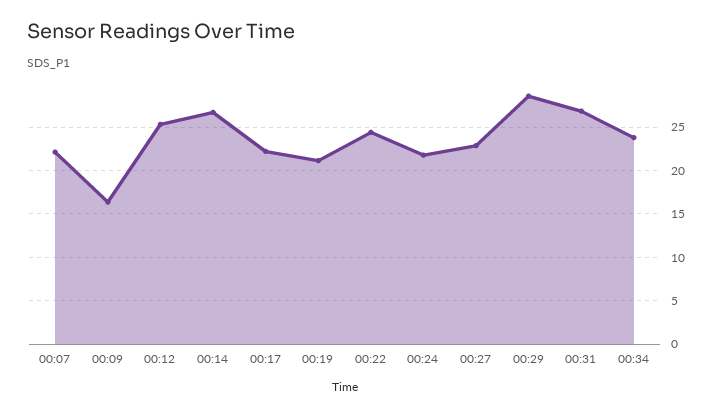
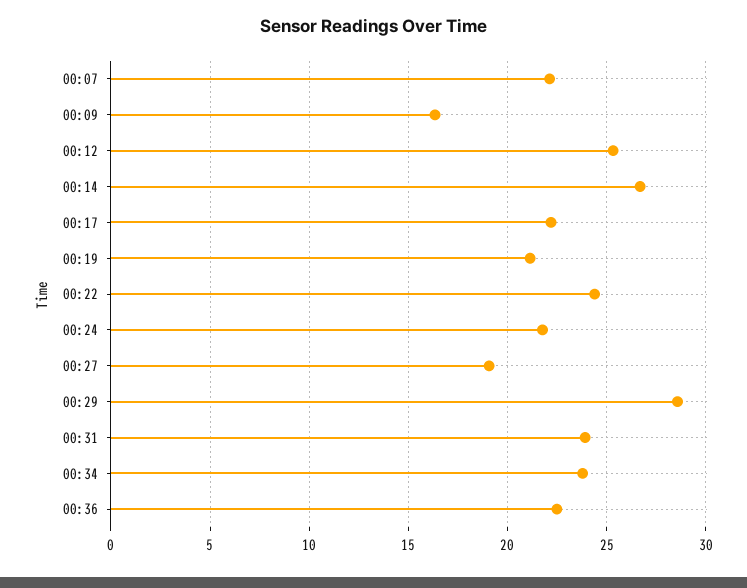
00:27: 23 -> 19
00:31: 27 -> 24
00:36: none -> 22.5

